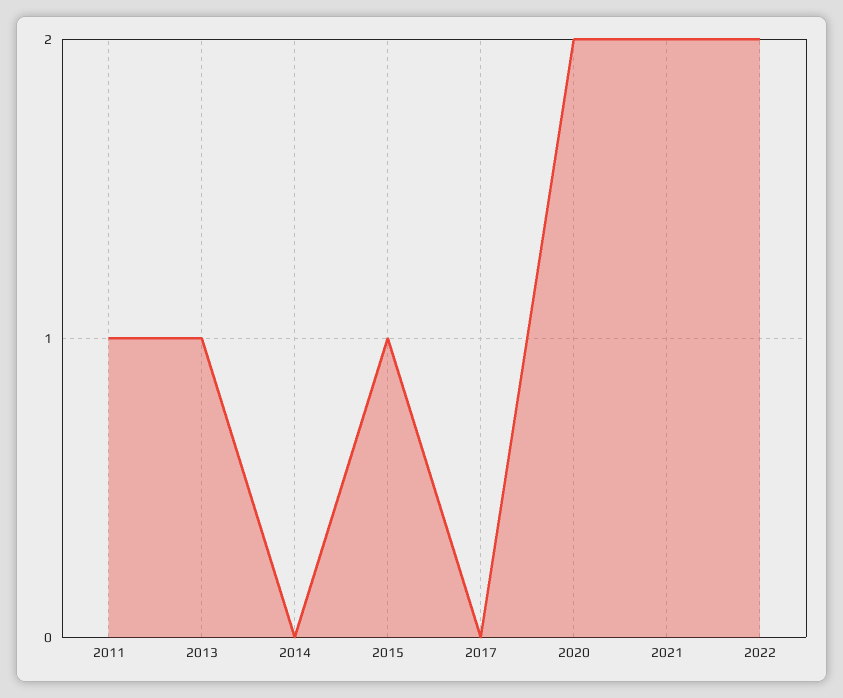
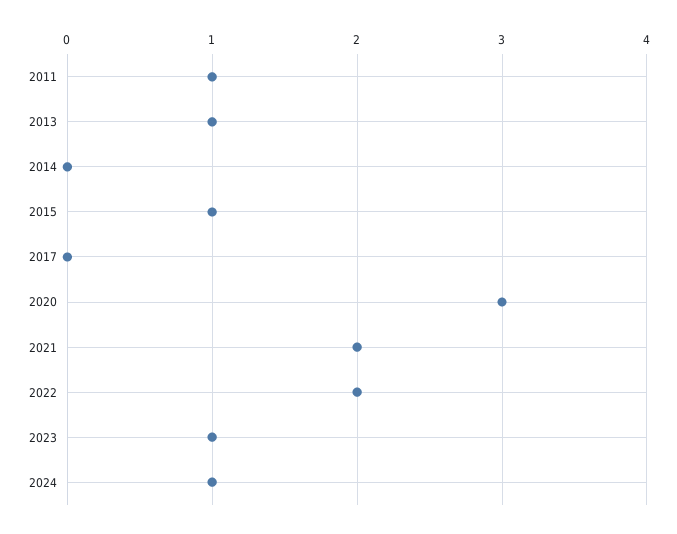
2020: 2 -> 3
2023: none -> 1
2024: none -> 1

